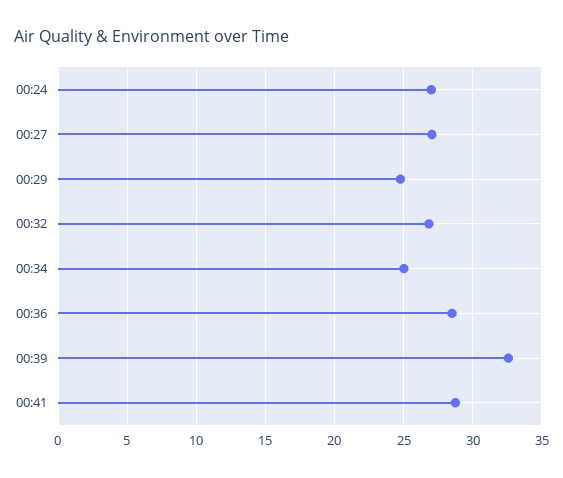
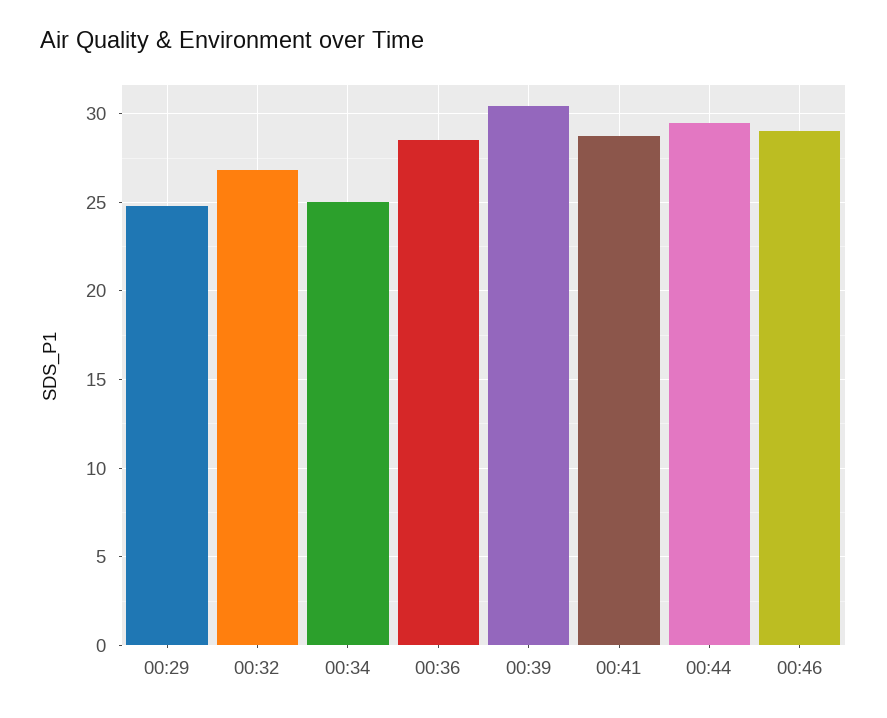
00:24: 27 -> none
00:27: 27 -> none
00:39: 32.5 -> 30.5
00:44: none -> 29.5
00:46: none -> 29

